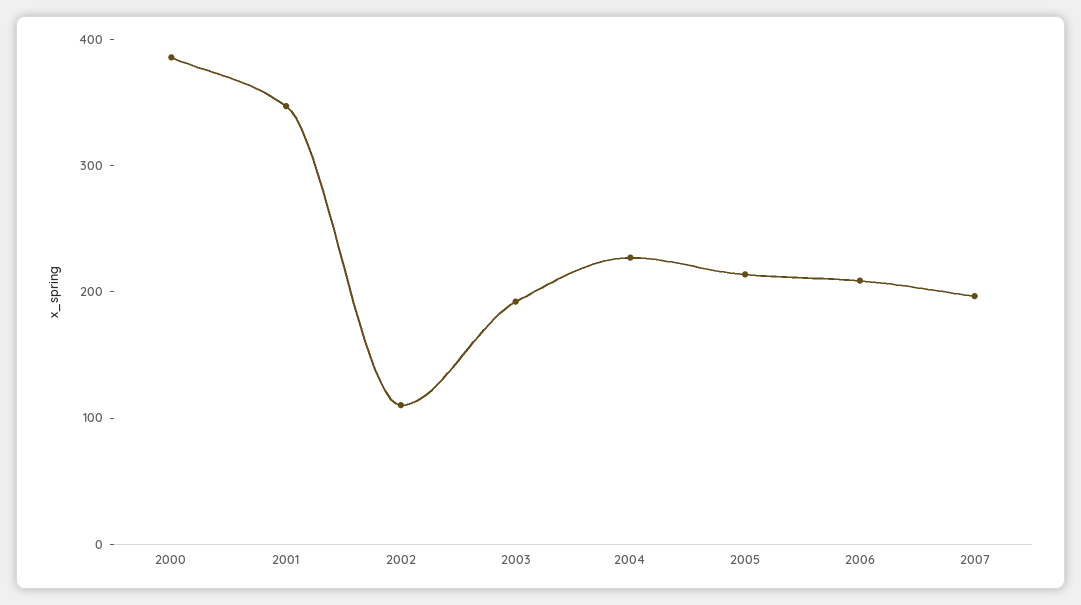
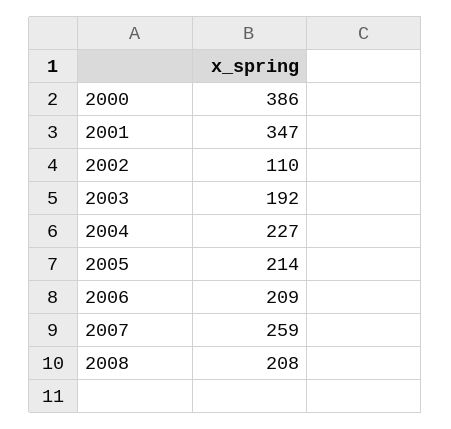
2007: 200 -> 259
2008: none -> 208

